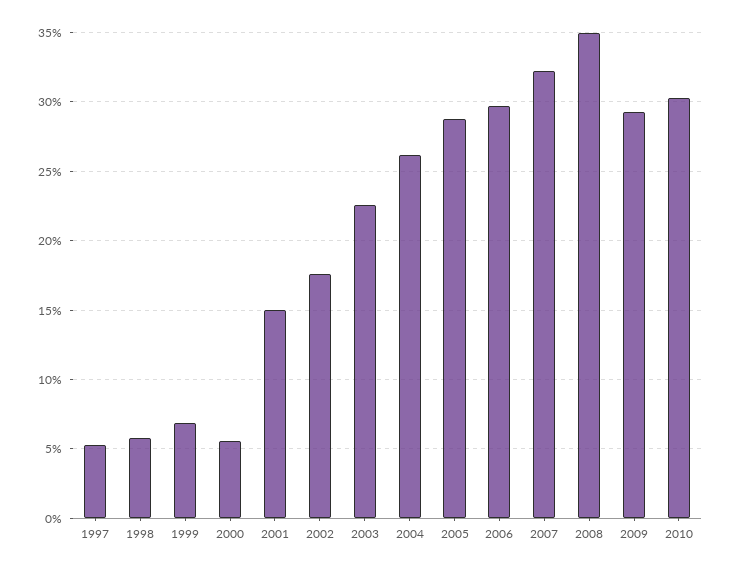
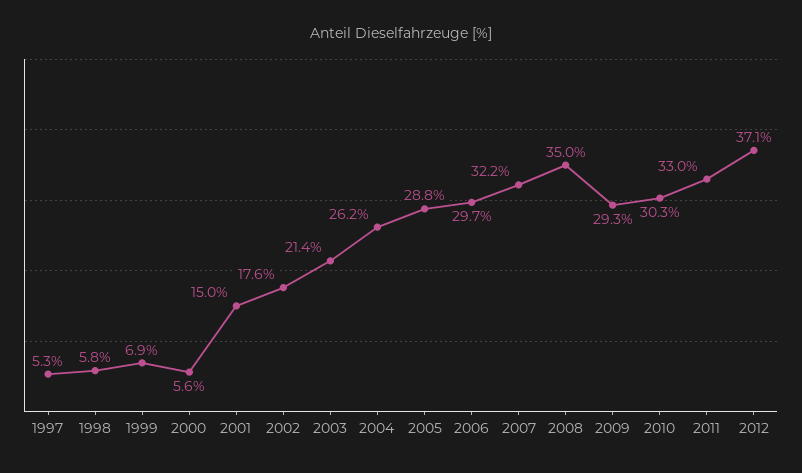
2003: 22.5 -> 21.4
2011: none -> 33
2012: none -> 37.1

